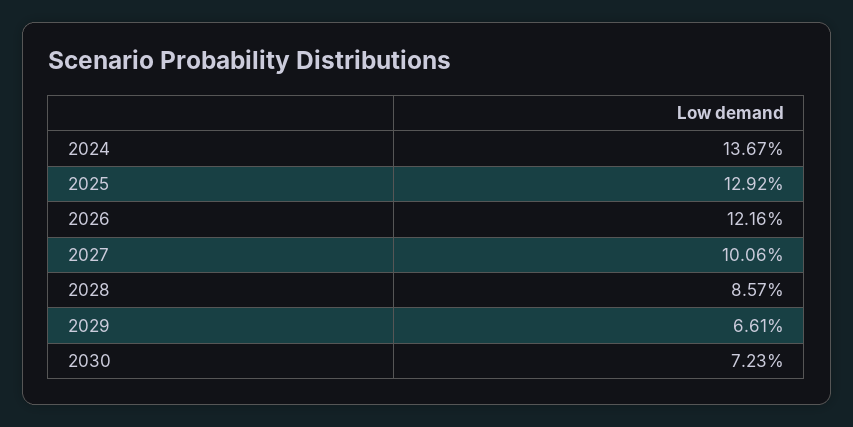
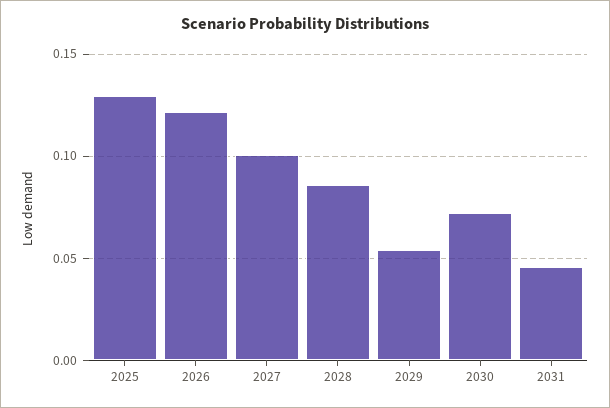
2024: 0.1367 -> none
2029: 0.0661 -> 0.055
2031: none -> 0.045

